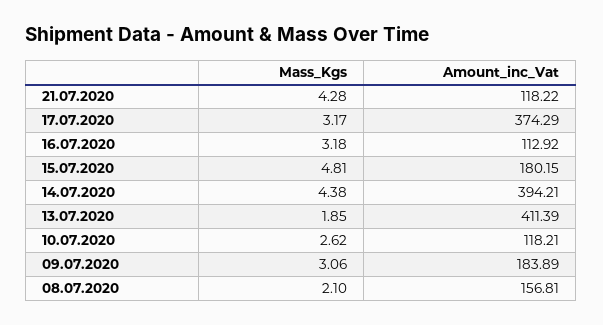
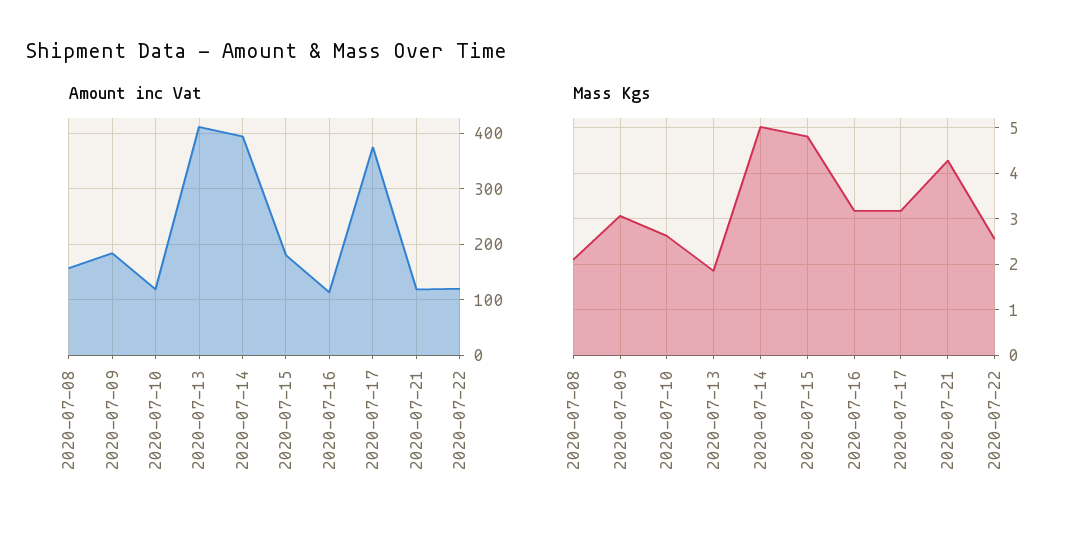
Mass_Kgs, 14.07.2020: 4.38 -> 5
Amount_inc_Vat, 2020-07-22: none -> 120
Mass_Kgs, 2020-07-22: none -> 2.6

